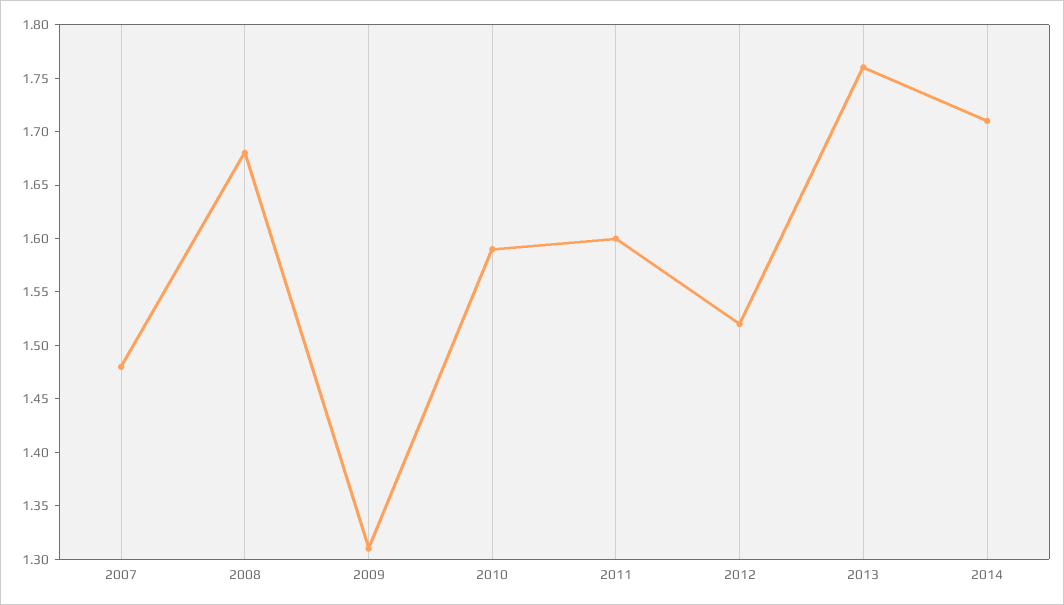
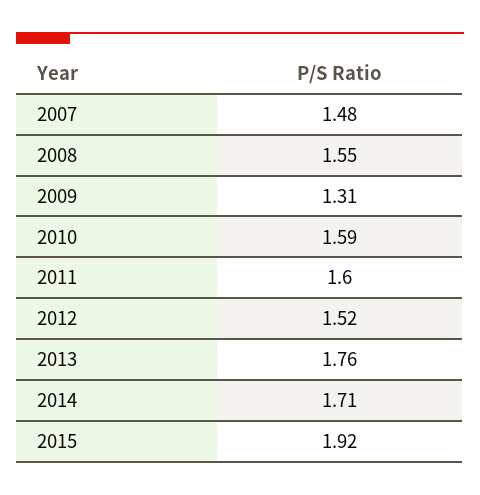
2008: 1.68 -> 1.55
2015: none -> 1.92

